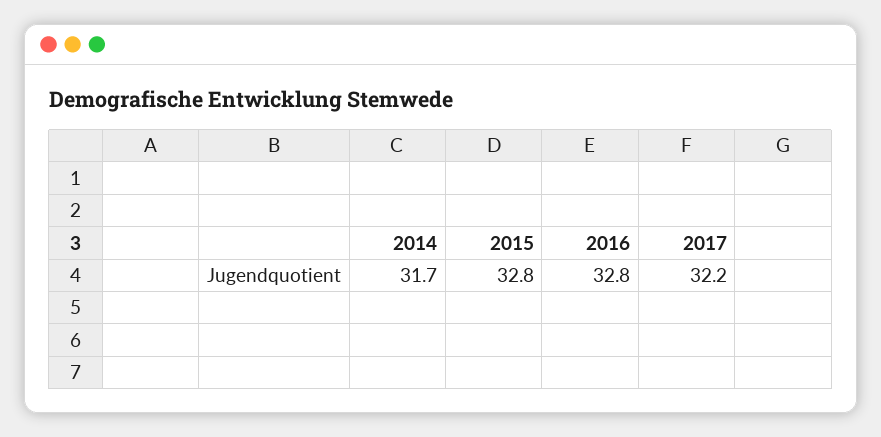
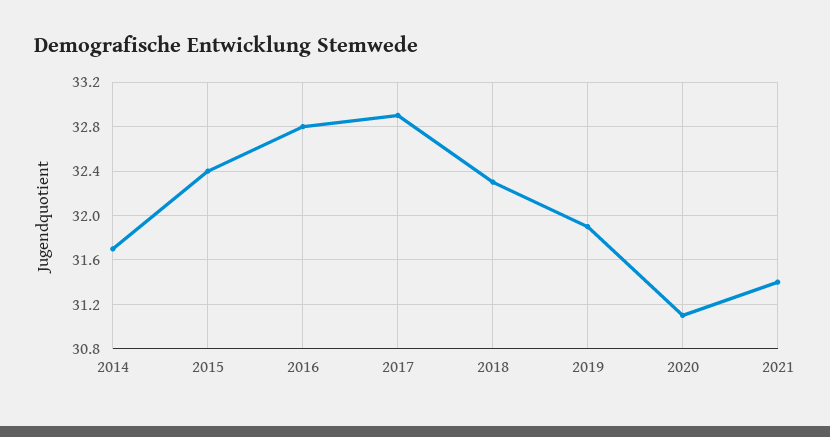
2015: 32.8 -> 32.4
2017: 32.2 -> 32.9
2018: none -> 32.3
2019: none -> 31.9
2020: none -> 31.1
2021: none -> 31.4

